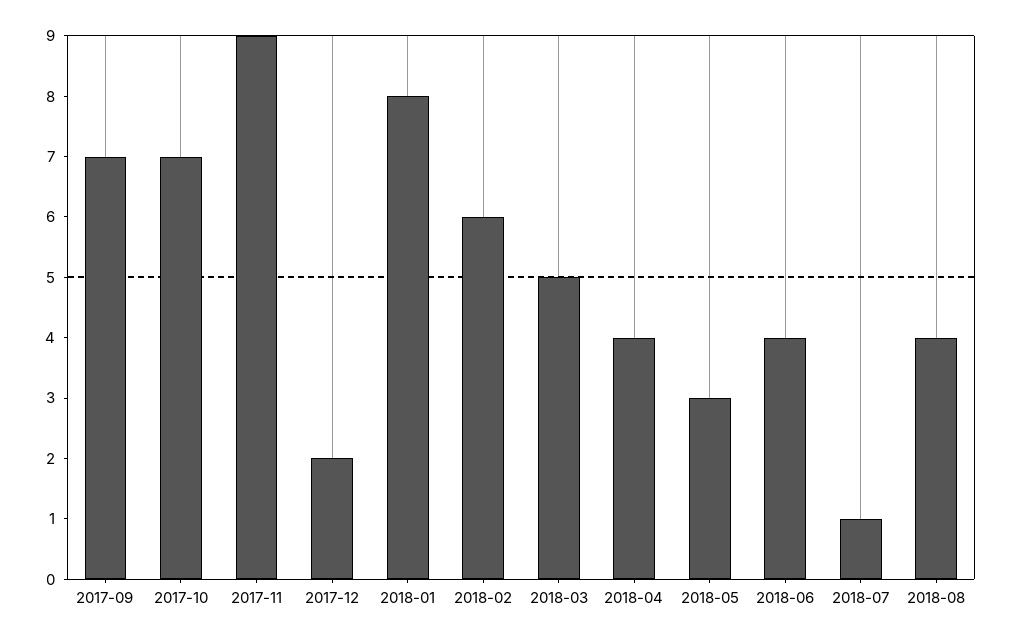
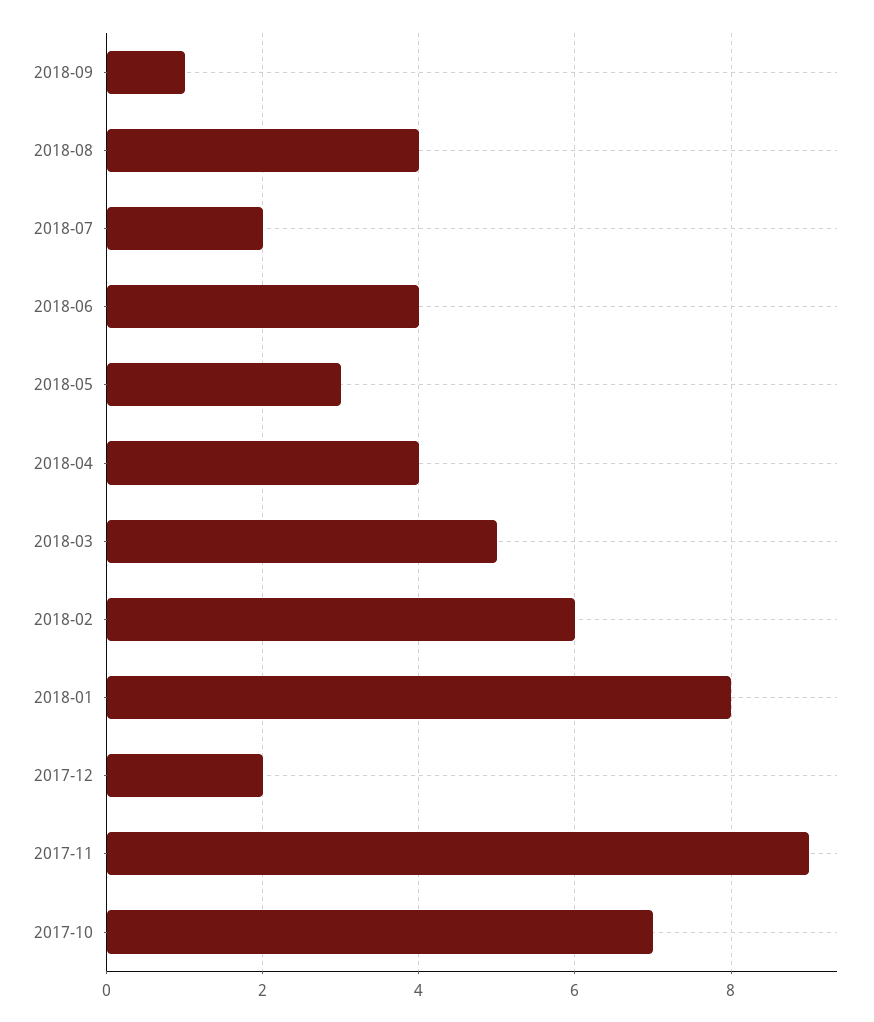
2017-09: 7 -> none
2018-07: 1 -> 2
2018-09: none -> 1

